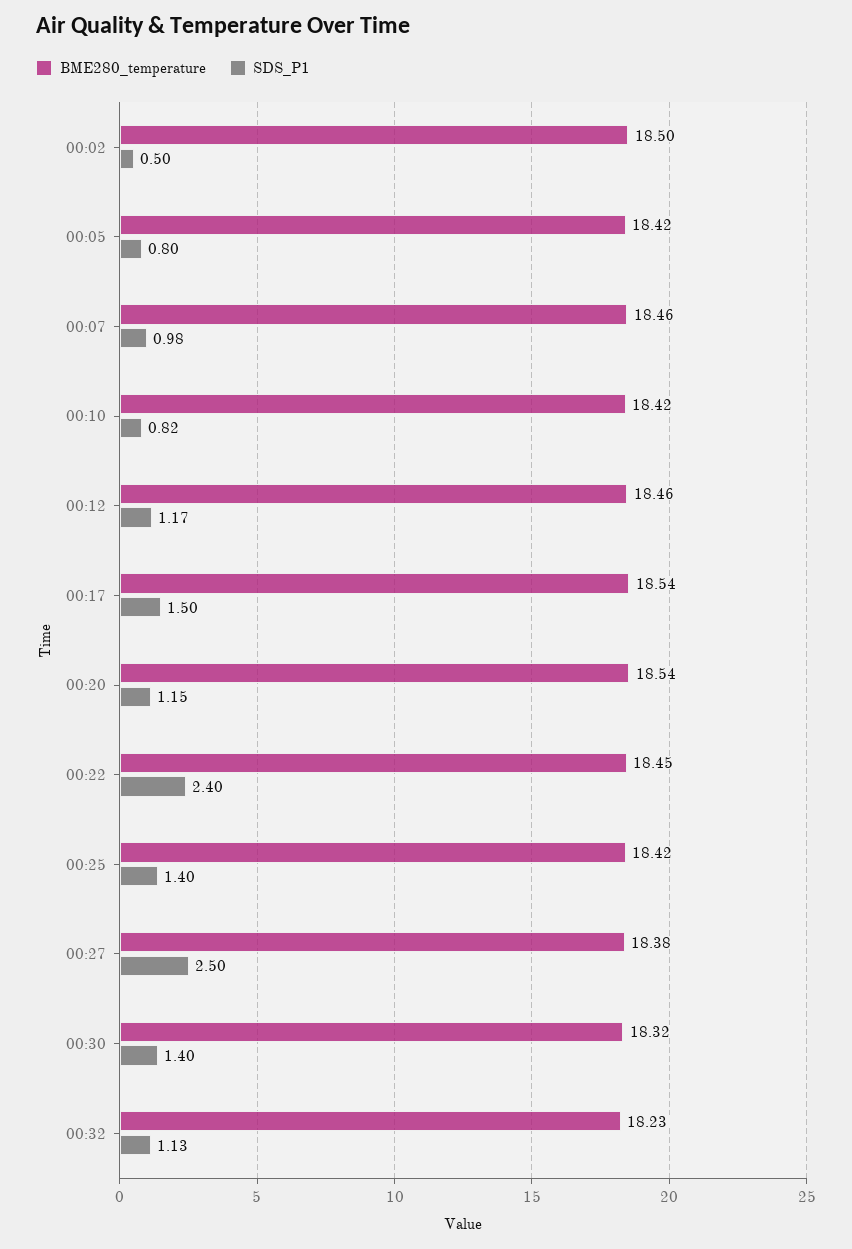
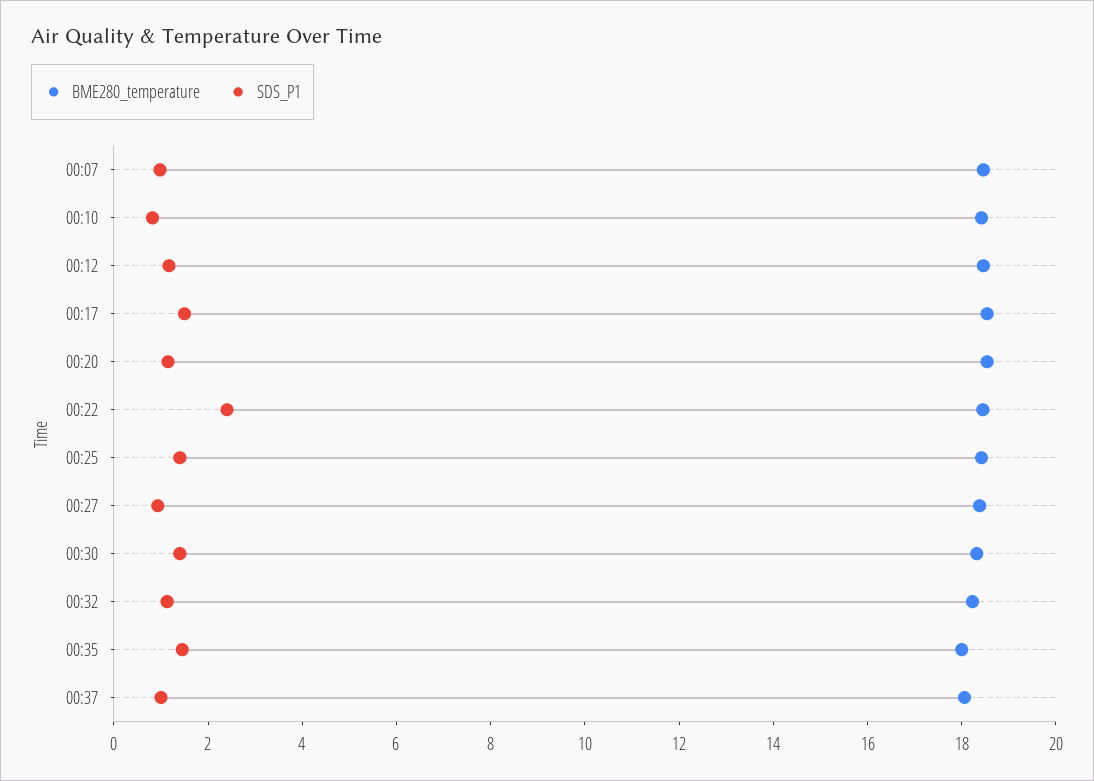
BME280_temperature, 00:02: 18.5 -> none
SDS_P1, 00:02: 0.5 -> none
BME280_temperature, 00:05: 18.42 -> none
SDS_P1, 00:05: 0.8 -> none
SDS_P1, 00:27: 2.5 -> 1
BME280_temperature, 00:35: none -> 18
SDS_P1, 00:35: none -> 1.5
BME280_temperature, 00:37: none -> 18
SDS_P1, 00:37: none -> 1

